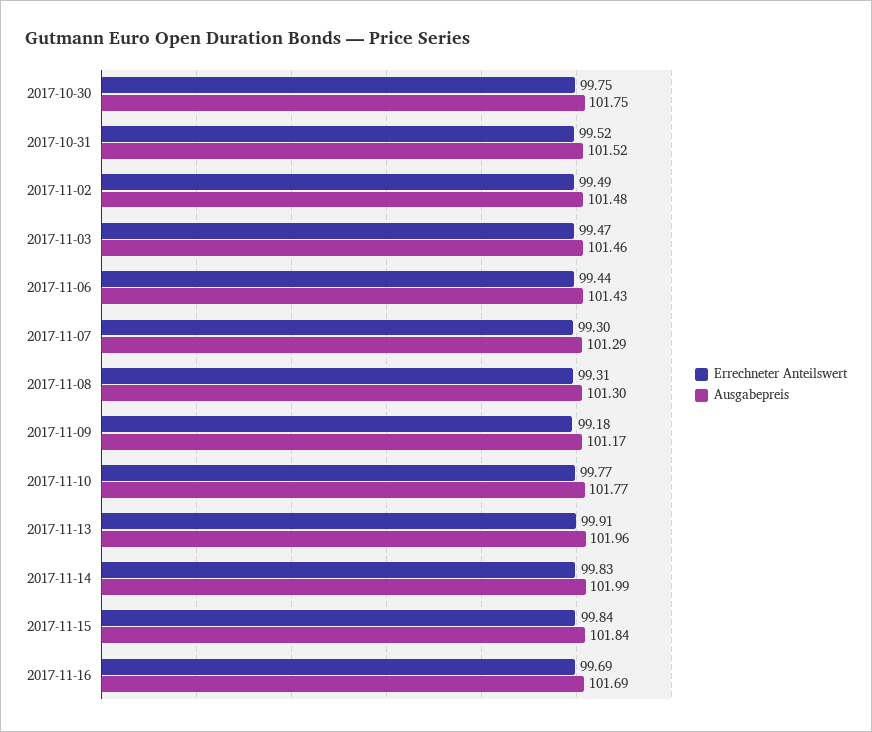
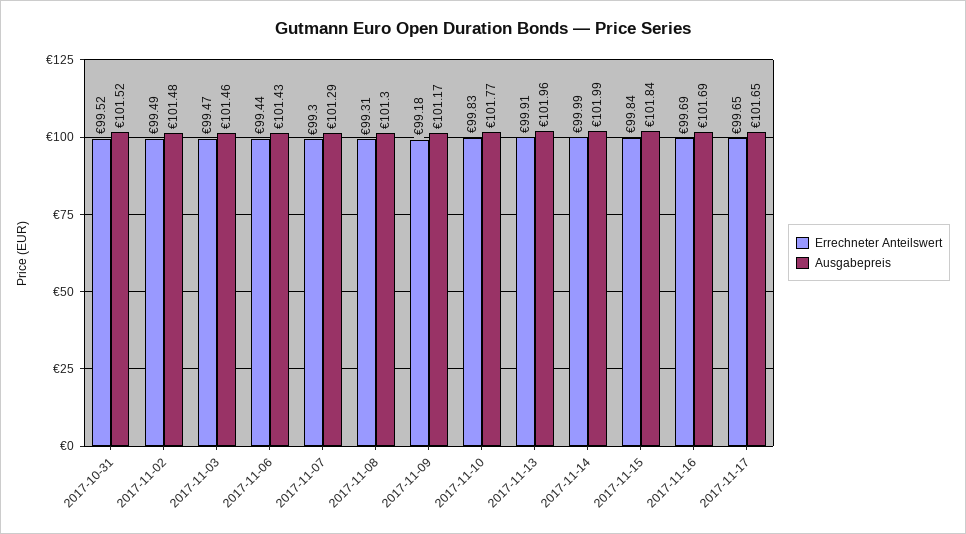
Errechneter Anteilswert, 2017-10-30: 99.75 -> none
Ausgabepreis, 2017-10-30: 101.75 -> none
Errechneter Anteilswert, 2017-11-10: 99.77 -> 99.83
Errechneter Anteilswert, 2017-11-14: 99.83 -> 99.99
Errechneter Anteilswert, 2017-11-17: none -> 99.65
Ausgabepreis, 2017-11-17: none -> 101.65

